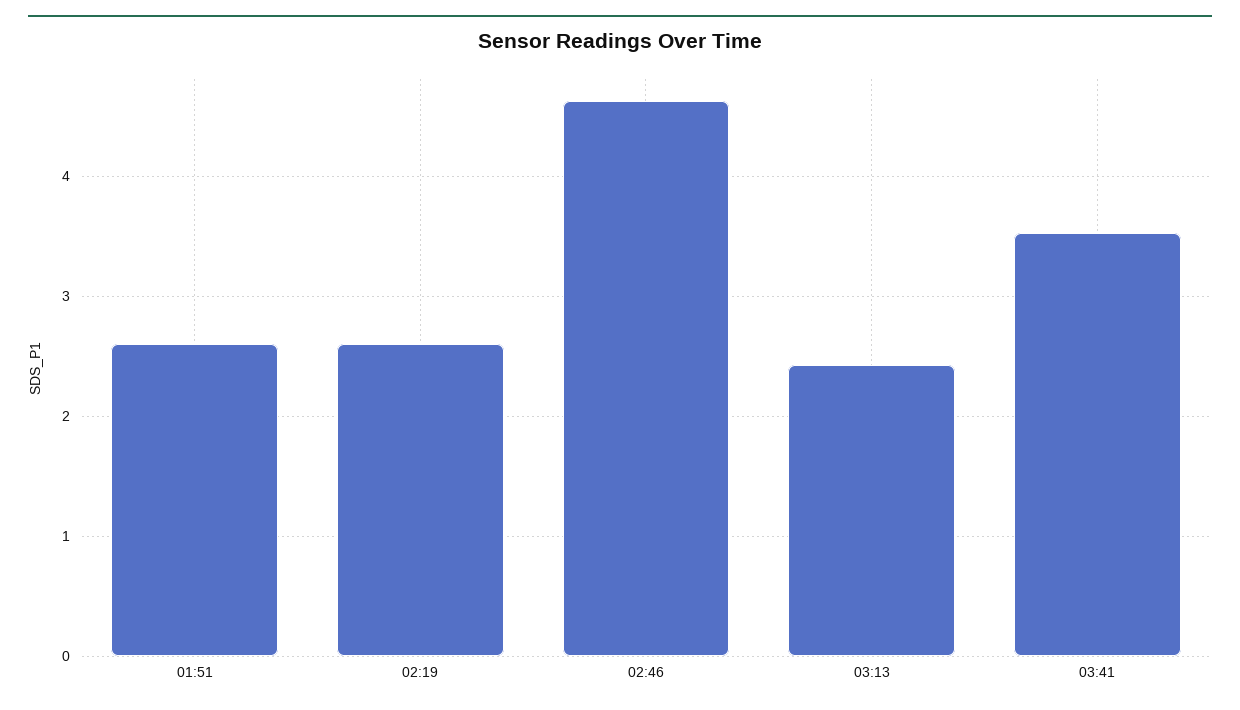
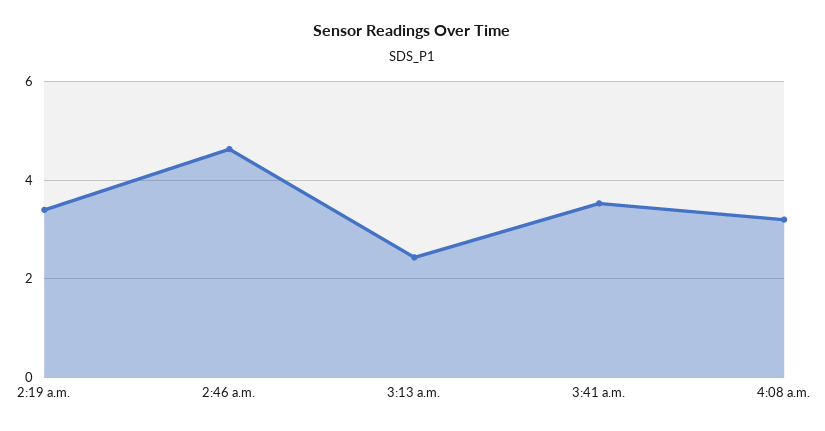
01:51: 2.6 -> none
02:19: 2.6 -> 3.4
4:08 a.m.: none -> 3.2

